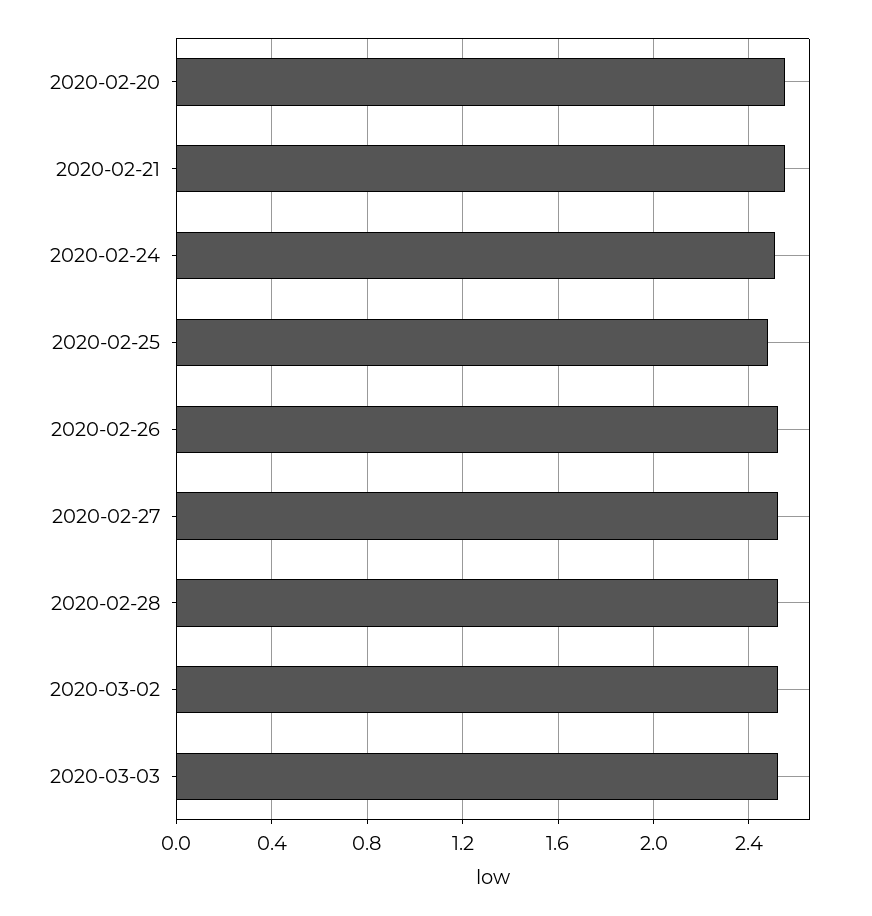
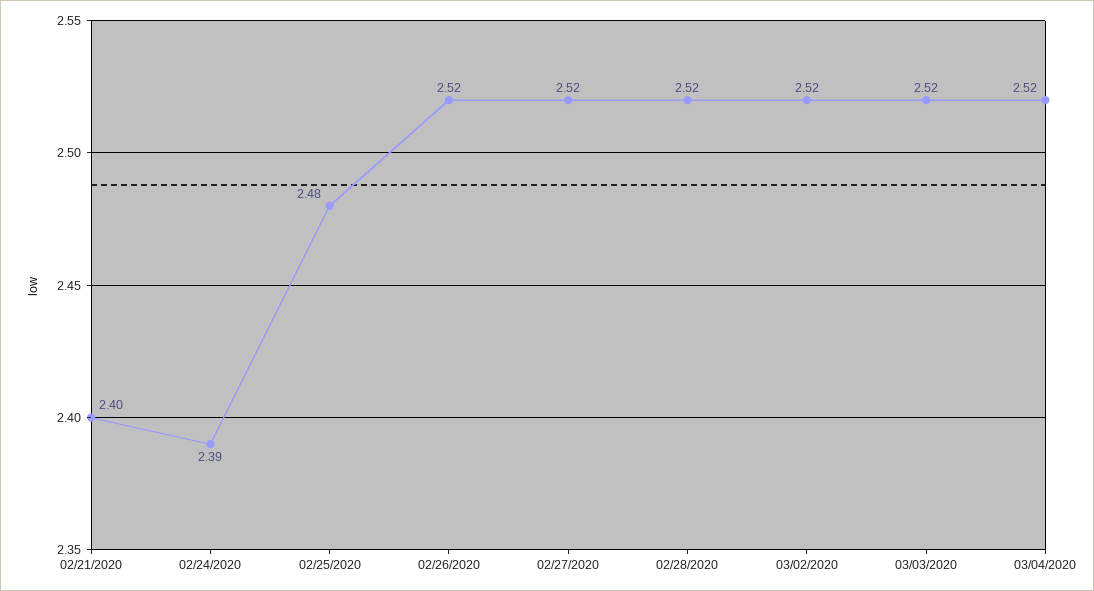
2020-02-20: 2.55 -> none
2020-02-21: 2.55 -> 2.4
2020-02-24: 2.5 -> 2.39
03/04/2020: none -> 2.52

